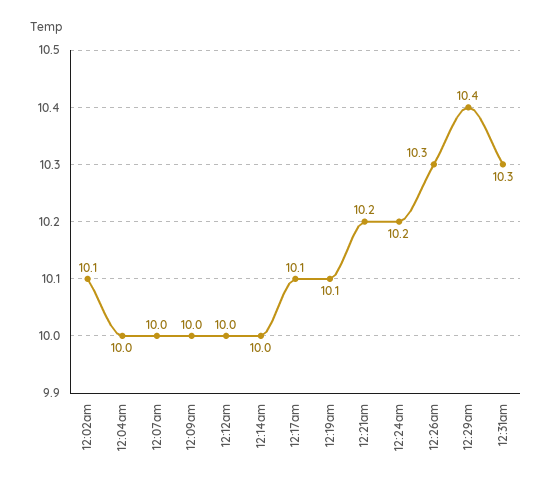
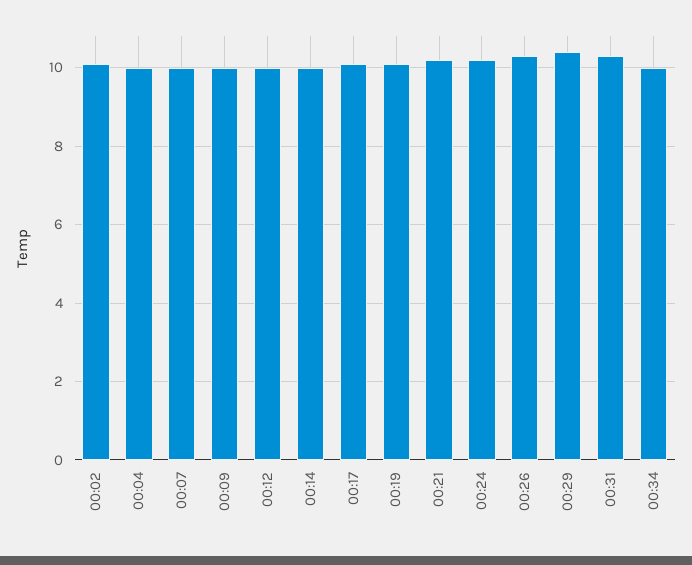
00:34: none -> 10

